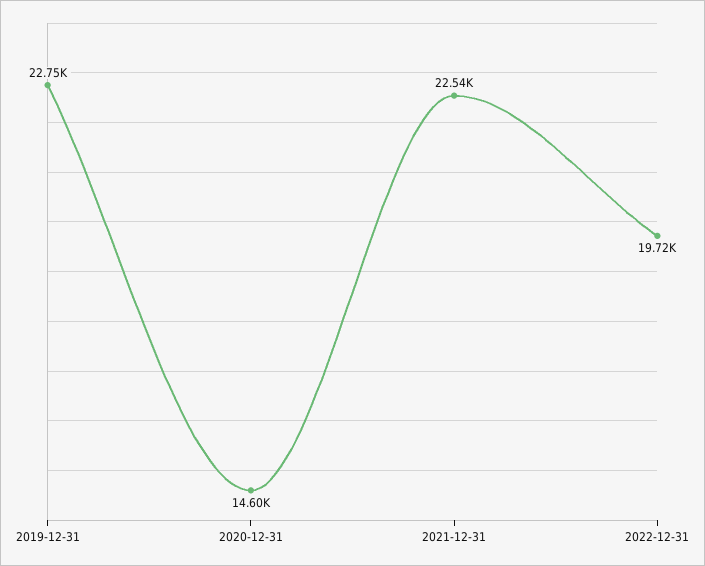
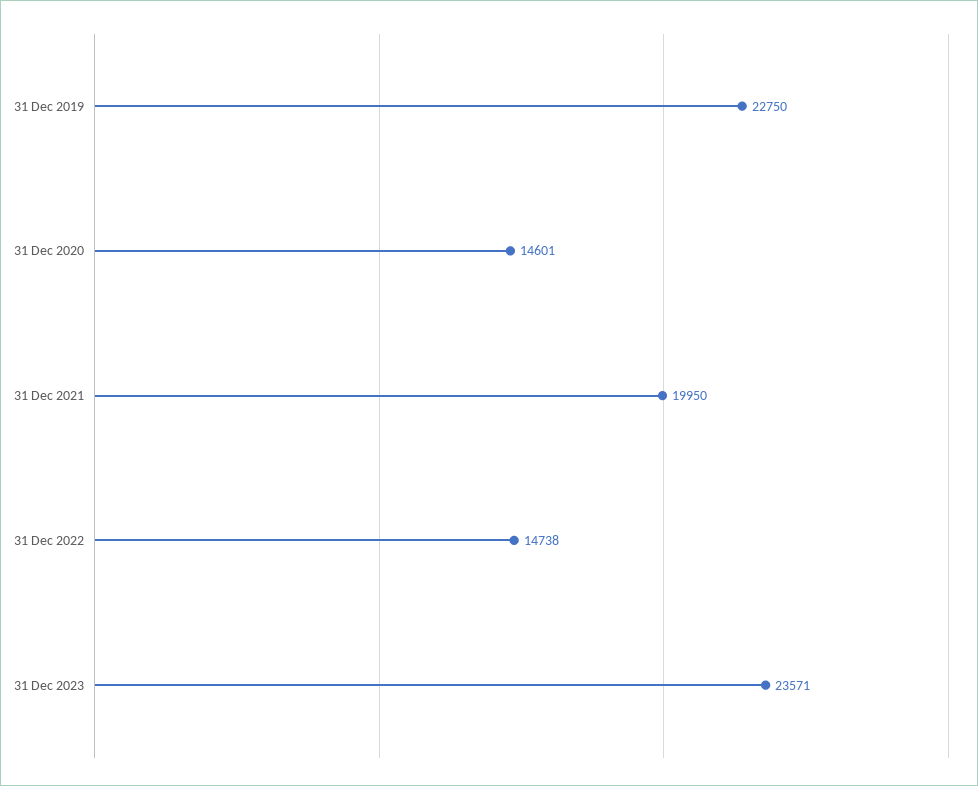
2021-12-31: 22540 -> 19950
2022-12-31: 19720 -> 14738
31 Dec 2023: none -> 23571

